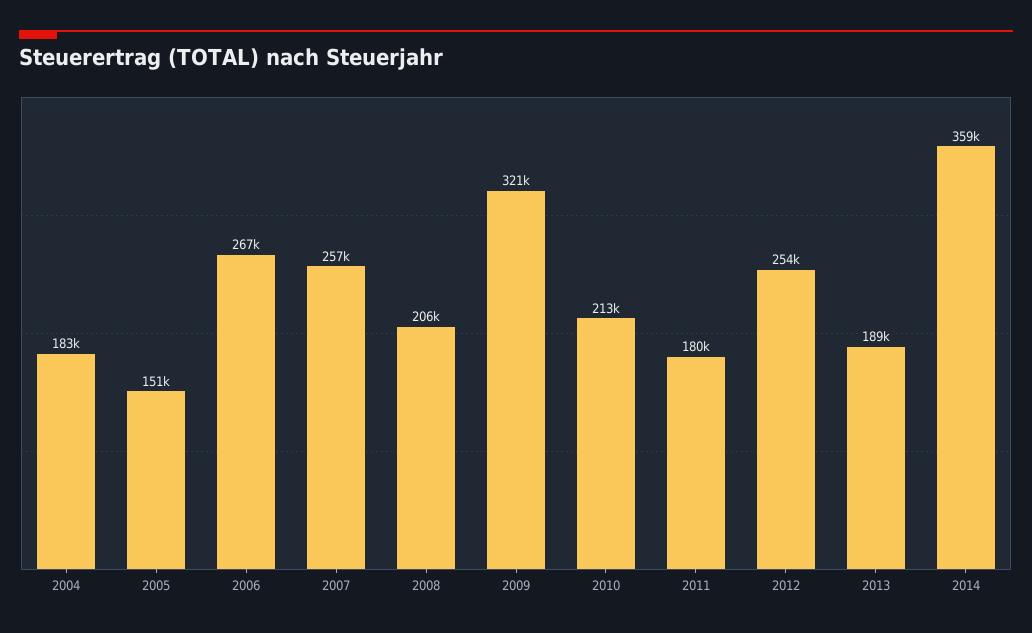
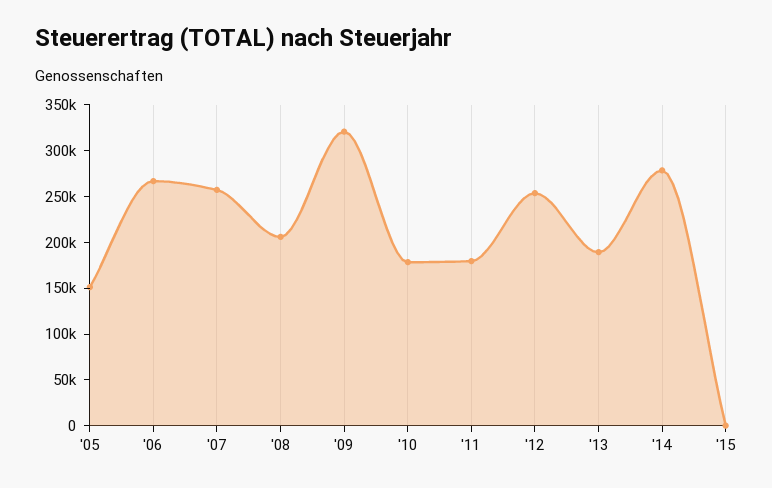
2004: 183000 -> none
2010: 213000 -> 180000
2014: 359000 -> 280000
'15: none -> 0

